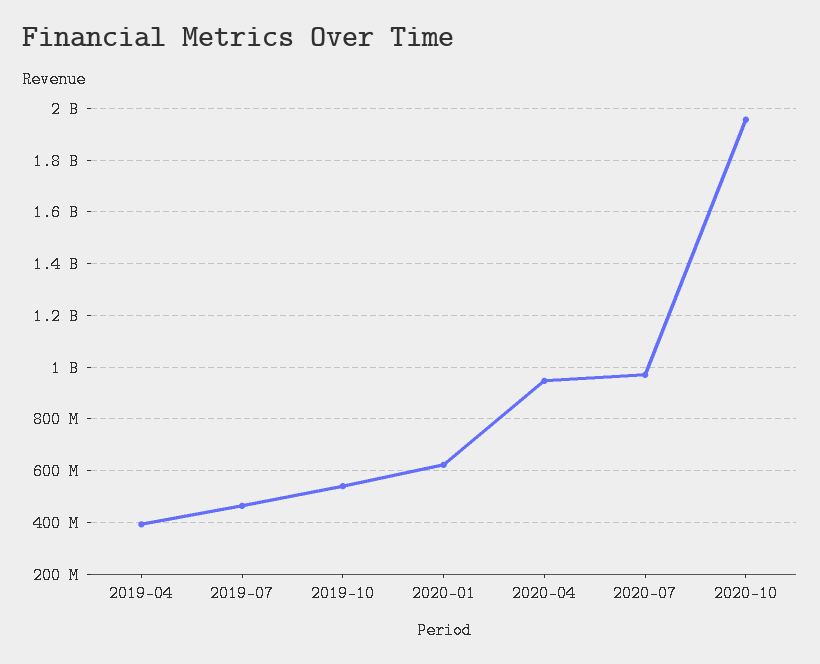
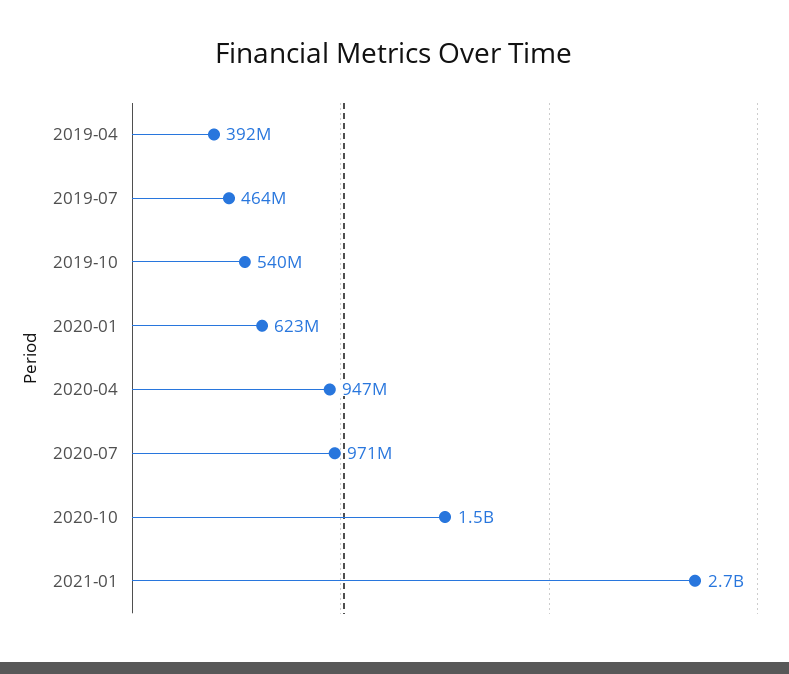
2020-10: 1950000000 -> 1500000000
2021-01: none -> 2700000000

